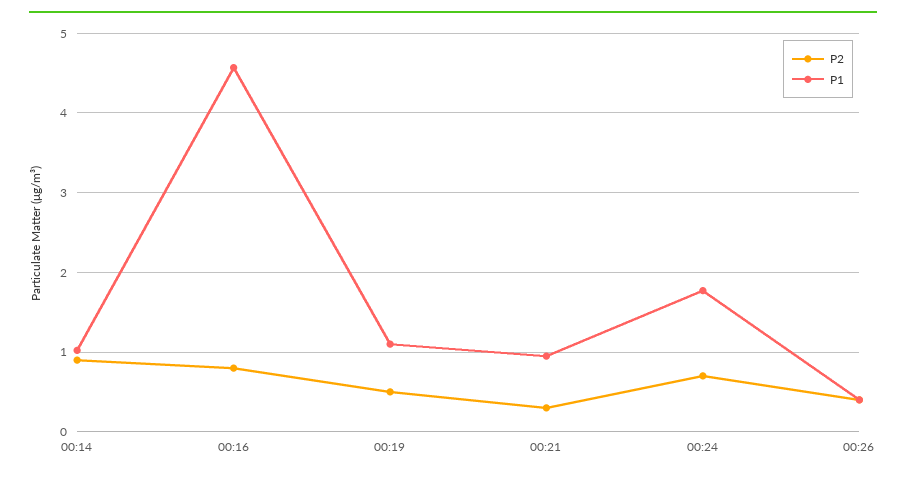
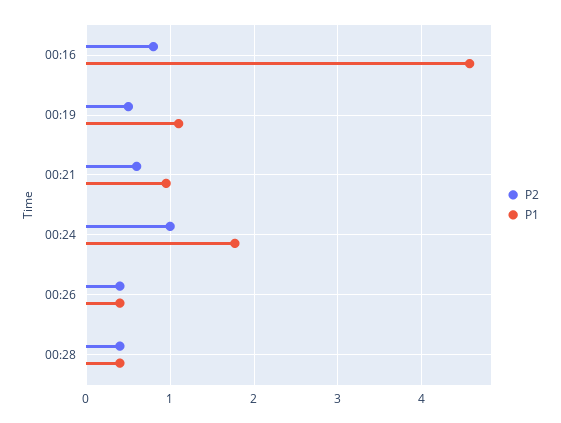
P2, 00:14: 0.9 -> none
P1, 00:14: 1 -> none
P2, 00:21: 0.3 -> 0.6
P2, 00:24: 0.7 -> 1
P2, 00:28: none -> 0.4
P1, 00:28: none -> 0.4

